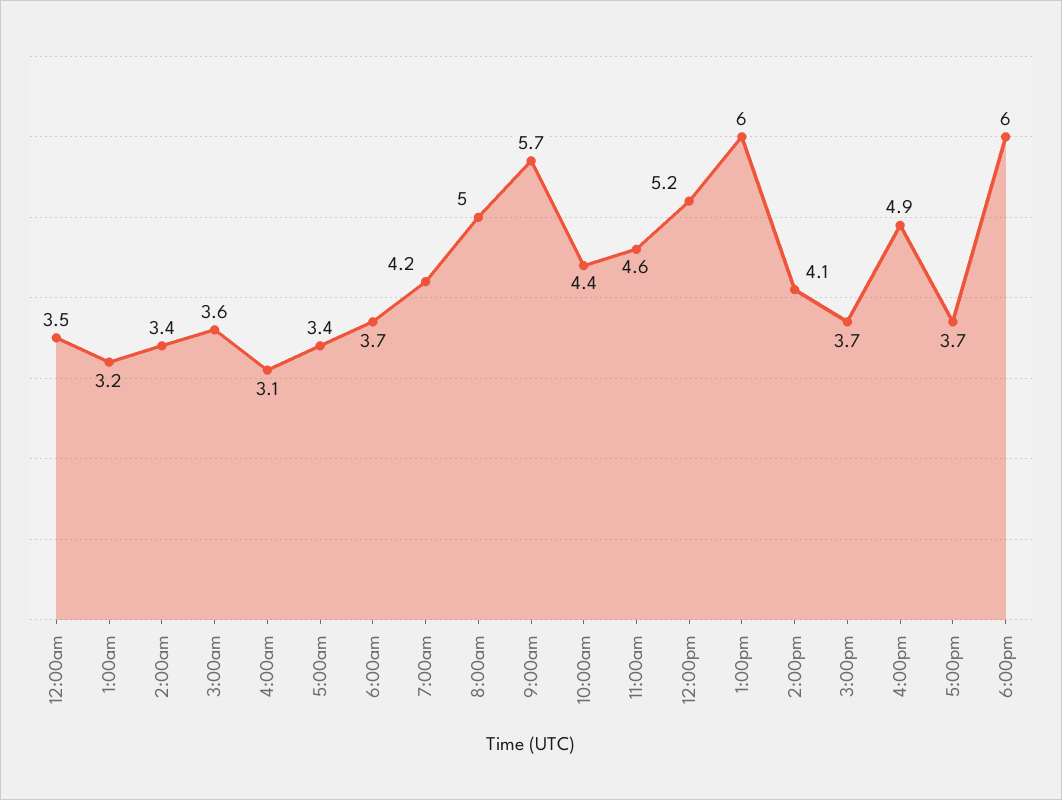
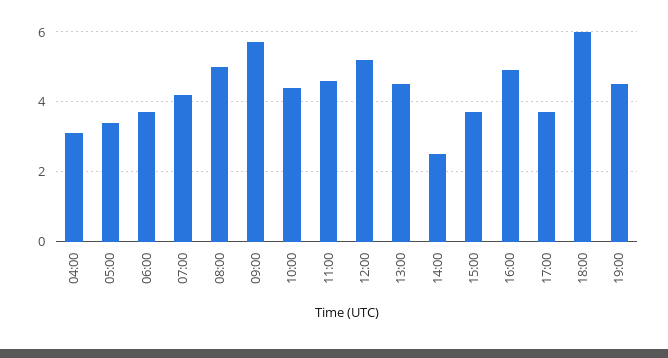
12:00am: 3.5 -> none
1:00am: 3.2 -> none
2:00am: 3.4 -> none
3:00am: 3.6 -> none
1:00pm: 6 -> 4.5
2:00pm: 4.1 -> 2.5
19:00: none -> 4.5

